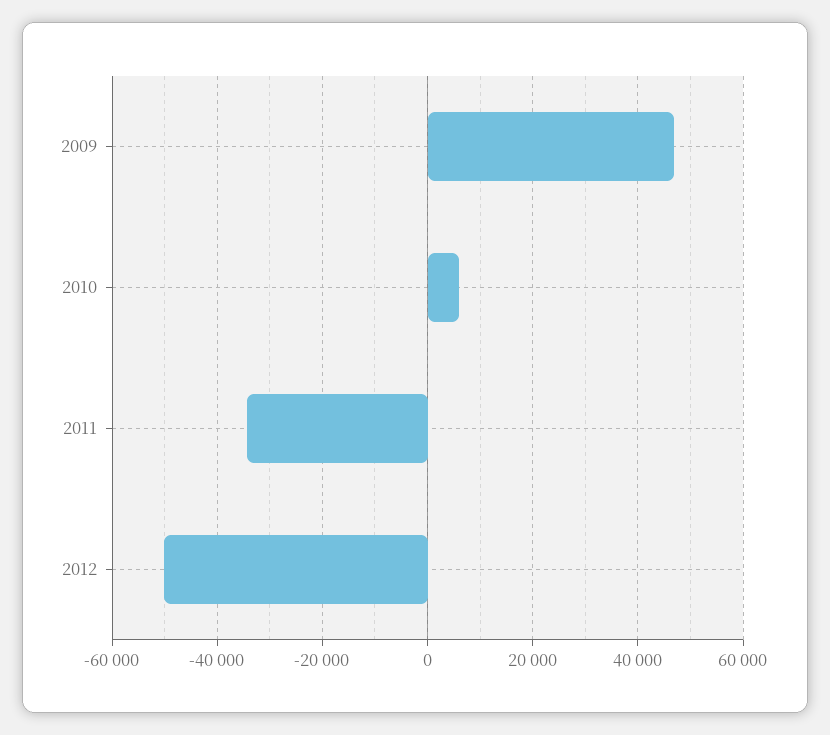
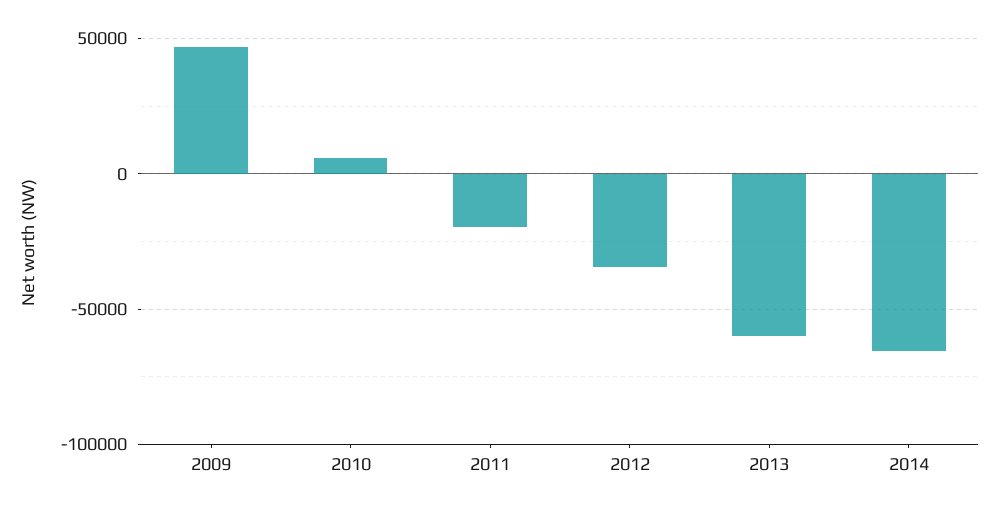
2011: -34000 -> -20000
2012: -50000 -> -35000
2013: none -> -60000
2014: none -> -65000

